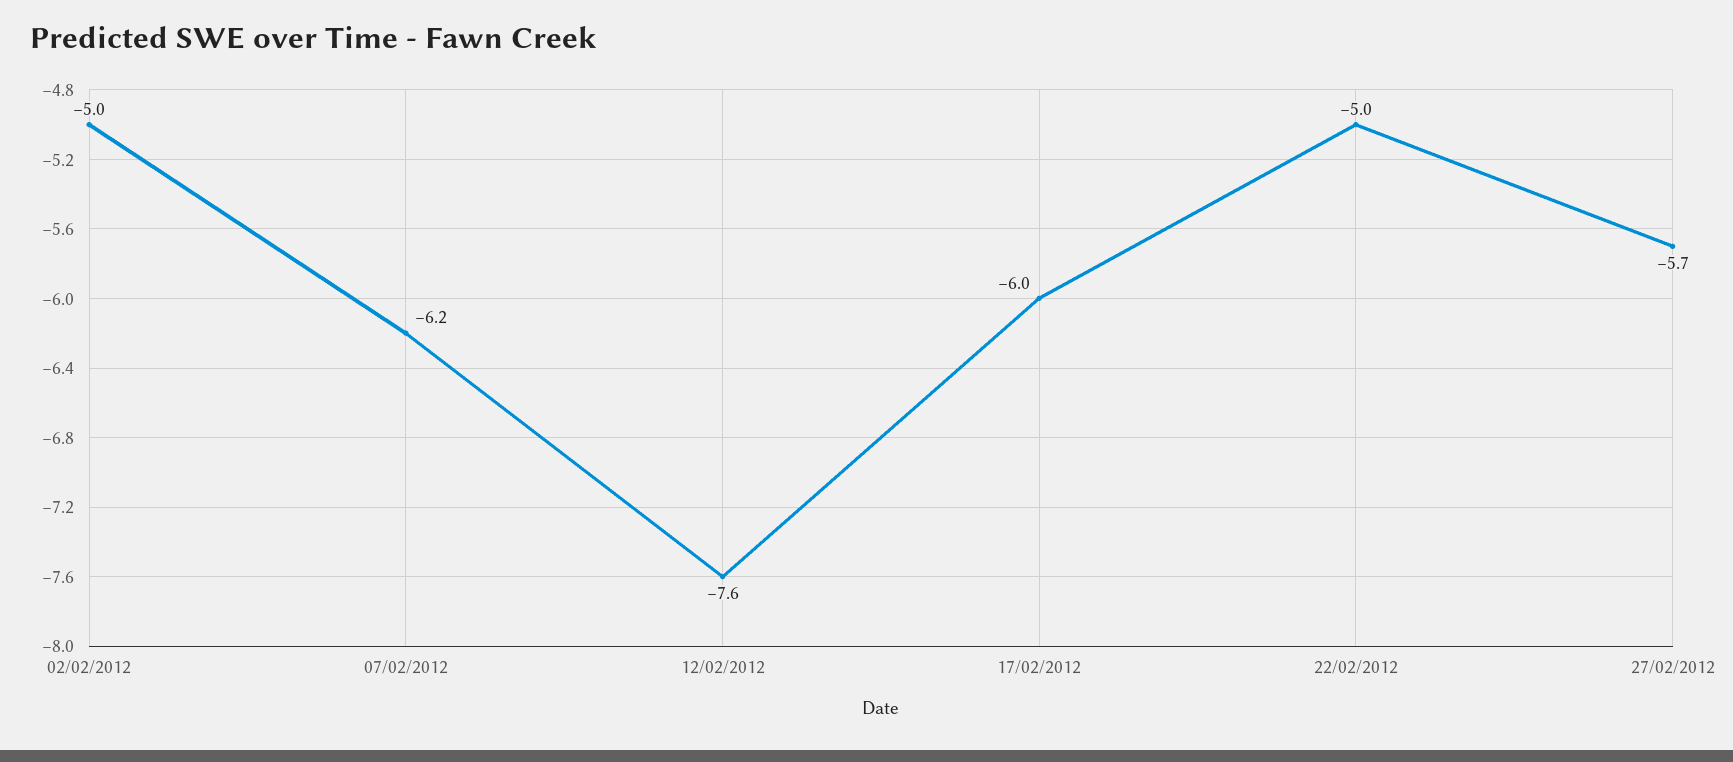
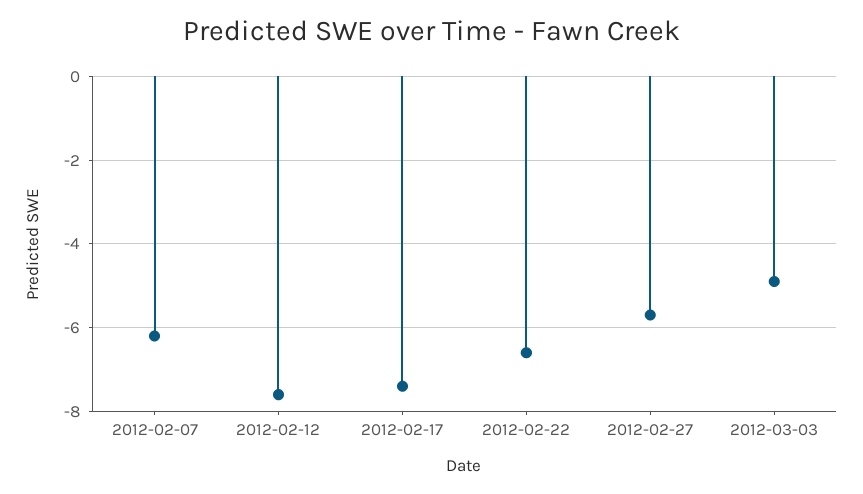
02/02/2012: -5 -> none
17/02/2012: -6 -> -7.5
22/02/2012: -5 -> -6.5
2012-03-03: none -> -5

